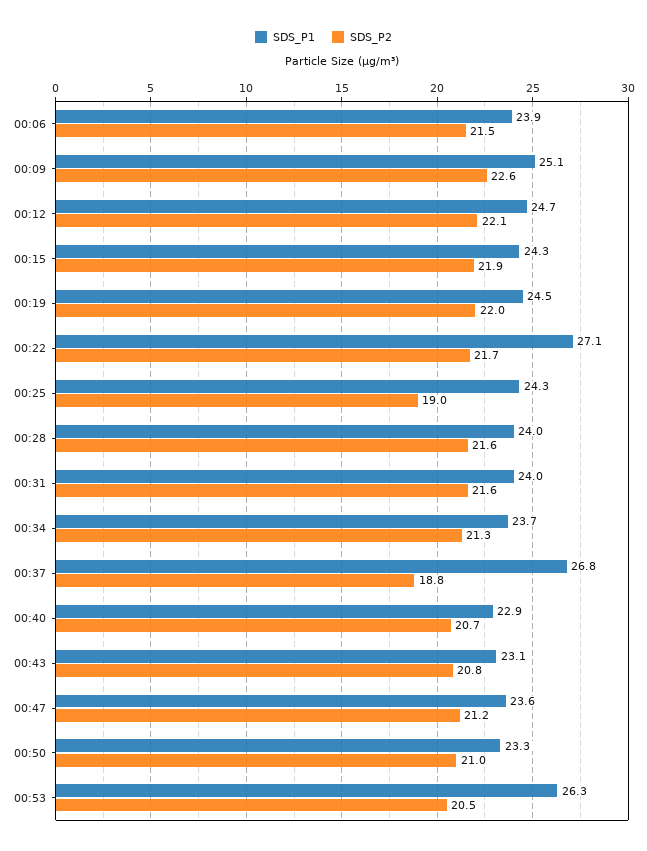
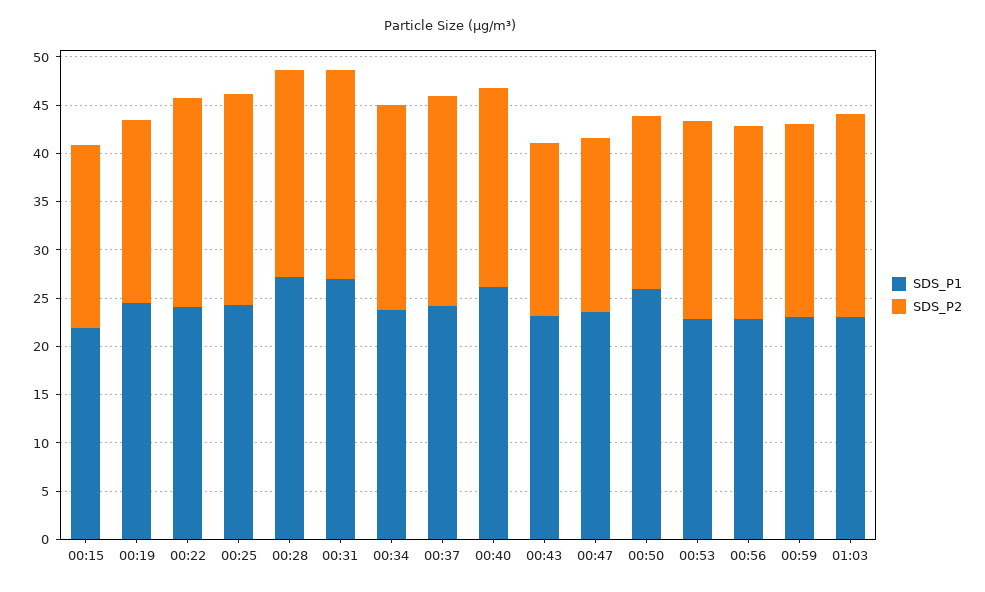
SDS_P1, 00:06: 23.9 -> none
SDS_P2, 00:06: 21.5 -> none
SDS_P1, 00:09: 25.1 -> none
SDS_P2, 00:09: 22.6 -> none
SDS_P1, 00:12: 24.7 -> none
SDS_P2, 00:12: 22.1 -> none
SDS_P1, 00:15: 24.3 -> 22
SDS_P2, 00:15: 21.9 -> 19
SDS_P2, 00:19: 22 -> 19
SDS_P1, 00:22: 27.1 -> 24
SDS_P2, 00:25: 19 -> 22
SDS_P1, 00:28: 24 -> 27
SDS_P1, 00:31: 24 -> 27
SDS_P1, 00:37: 26.8 -> 24
SDS_P2, 00:37: 18.8 -> 22
SDS_P1, 00:40: 22.9 -> 26
SDS_P2, 00:43: 20.8 -> 18
SDS_P2, 00:47: 21.2 -> 18
SDS_P1, 00:50: 23.3 -> 26
SDS_P2, 00:50: 21 -> 18
SDS_P1, 00:53: 26.3 -> 23
SDS_P1, 00:56: none -> 23
SDS_P2, 00:56: none -> 20
SDS_P1, 00:59: none -> 23
SDS_P2, 00:59: none -> 20
SDS_P1, 01:03: none -> 23
SDS_P2, 01:03: none -> 21

